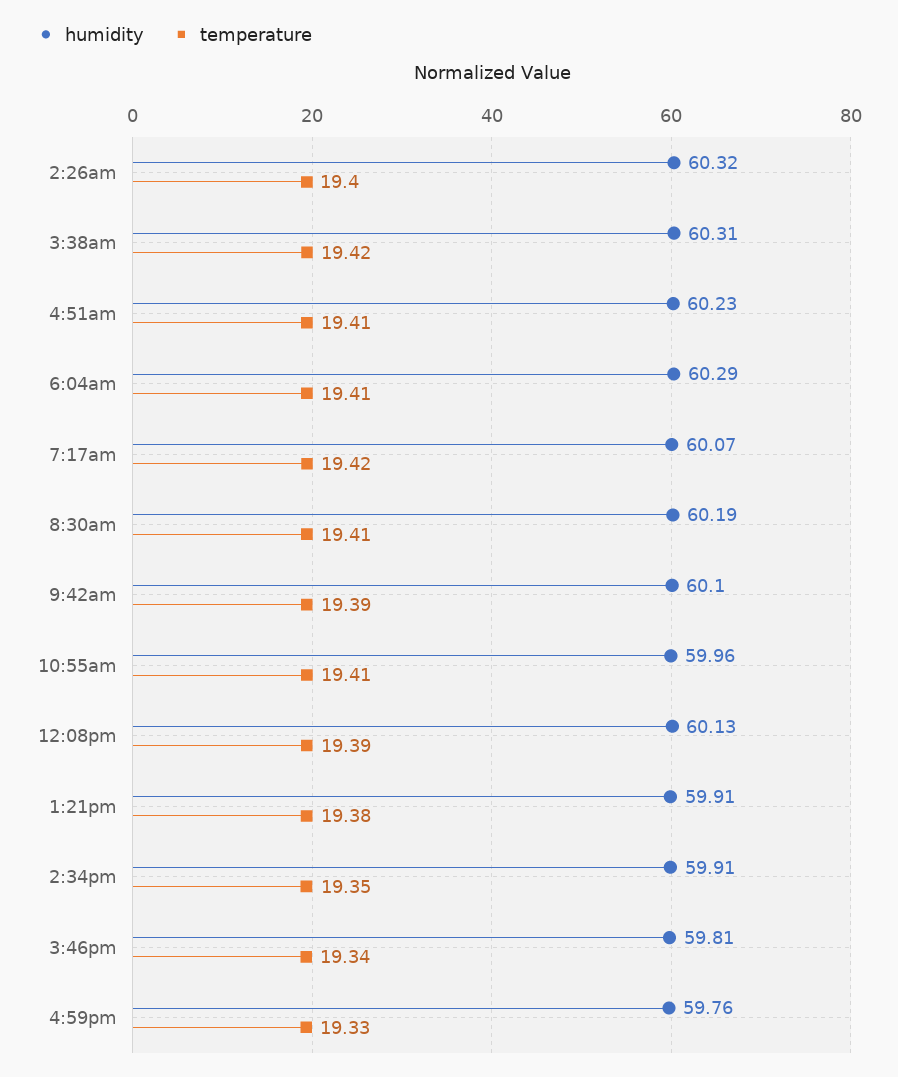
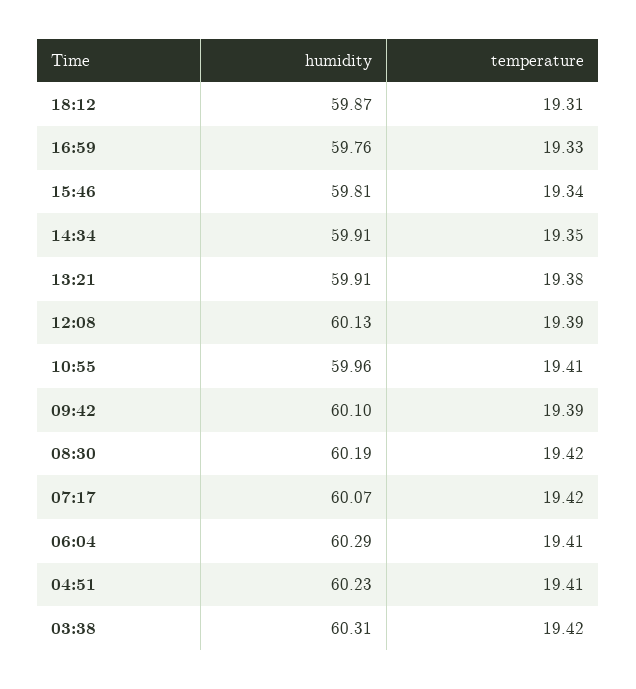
humidity, 2:26am: 60.32 -> none
temperature, 2:26am: 19.4 -> none
temperature, 8:30am: 19.41 -> 19.42
humidity, 18:12: none -> 59.87
temperature, 18:12: none -> 19.31

